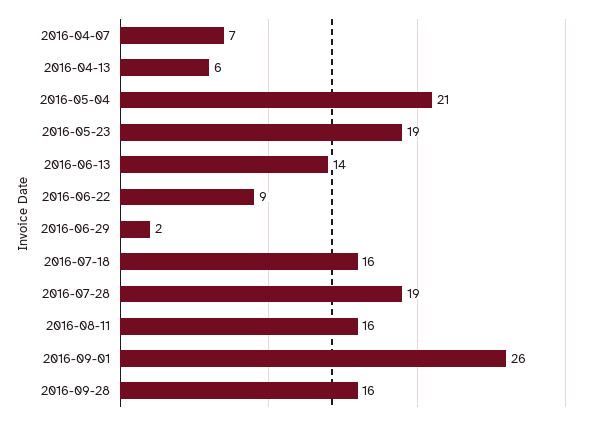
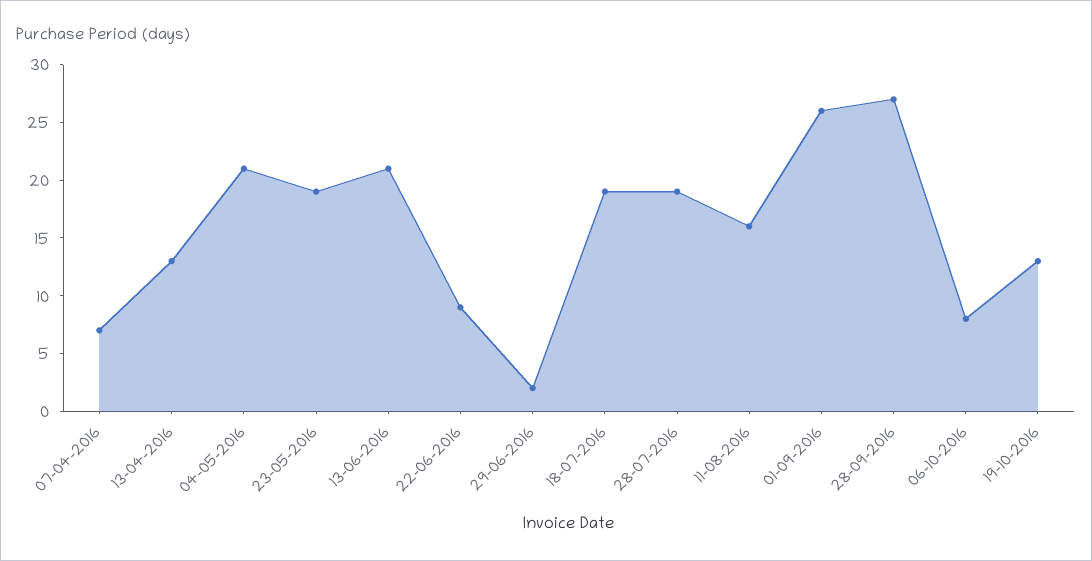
2016-04-13: 6 -> 13
2016-06-13: 14 -> 21
2016-07-18: 16 -> 19
2016-09-28: 16 -> 27
06-10-2016: none -> 8
19-10-2016: none -> 13

